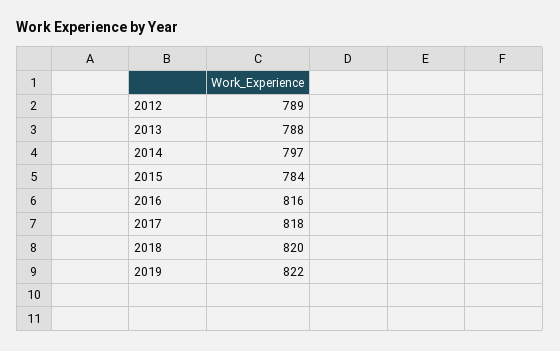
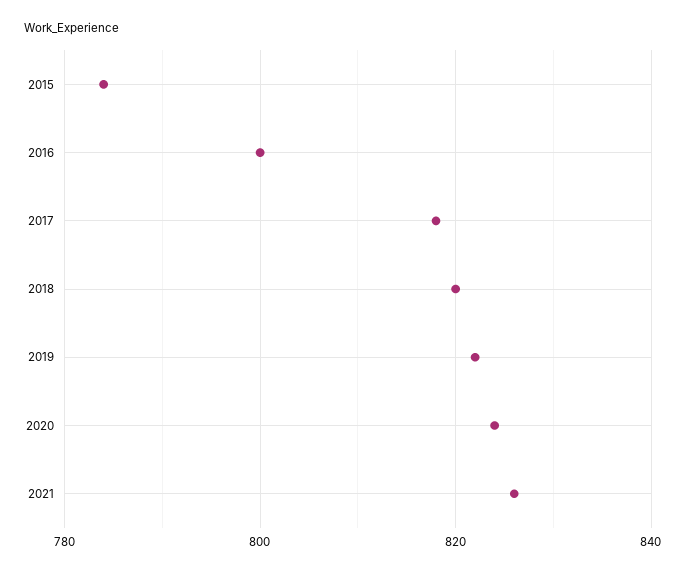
2012: 789 -> none
2013: 788 -> none
2014: 797 -> none
2016: 816 -> 800
2020: none -> 825
2021: none -> 825

